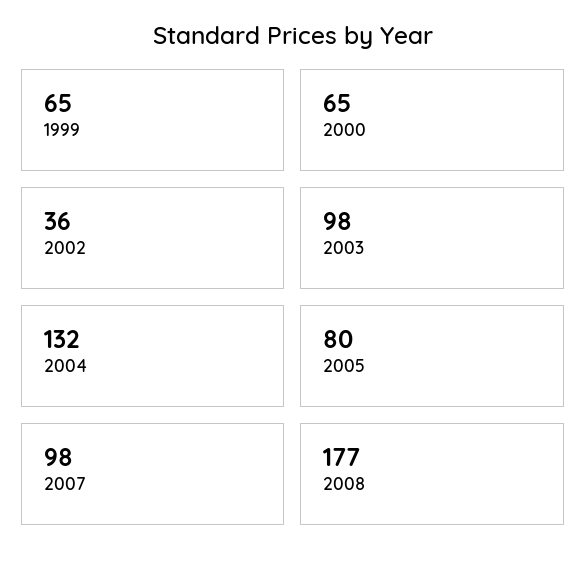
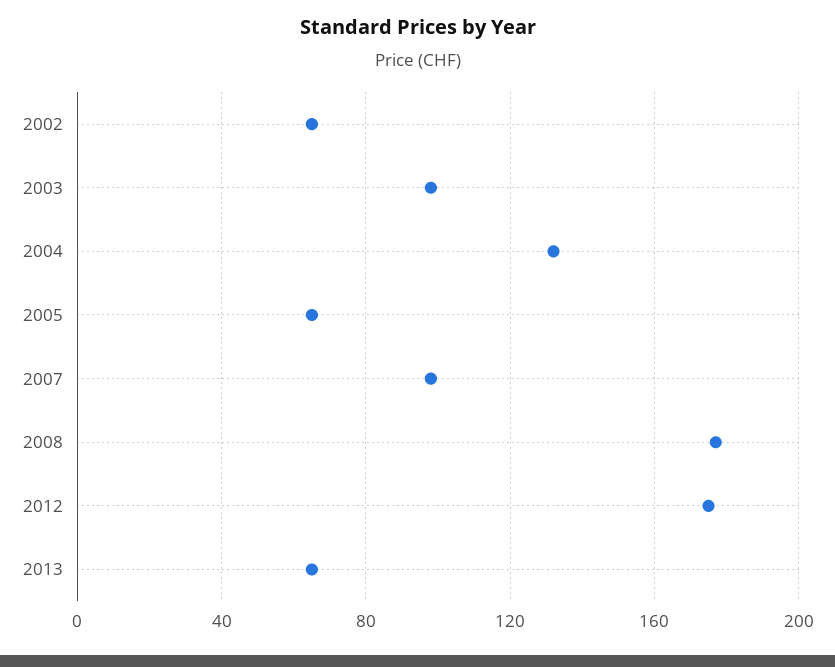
1999: 65 -> none
2000: 65 -> none
2002: 36 -> 65
2005: 80 -> 65
2012: none -> 175
2013: none -> 65

